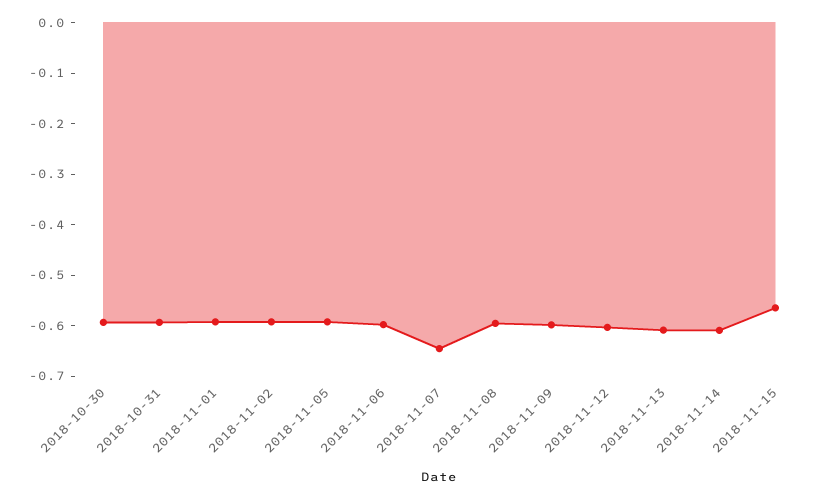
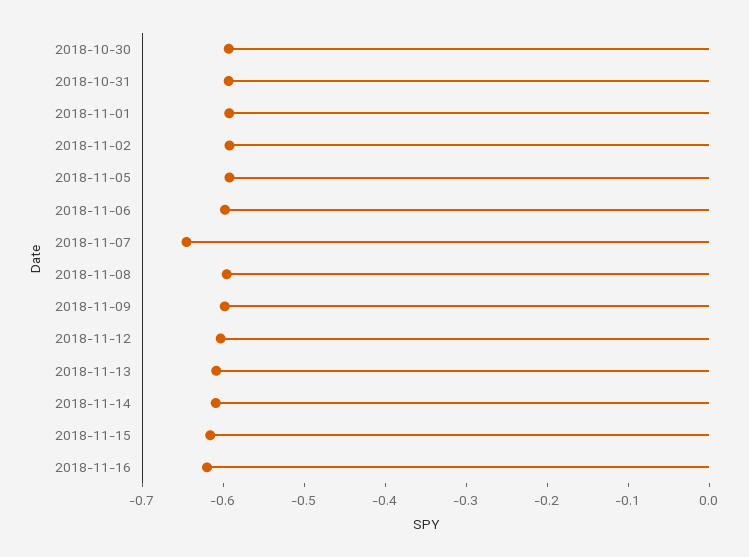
2018-11-15: -0.56 -> -0.62
2018-11-16: none -> -0.62

